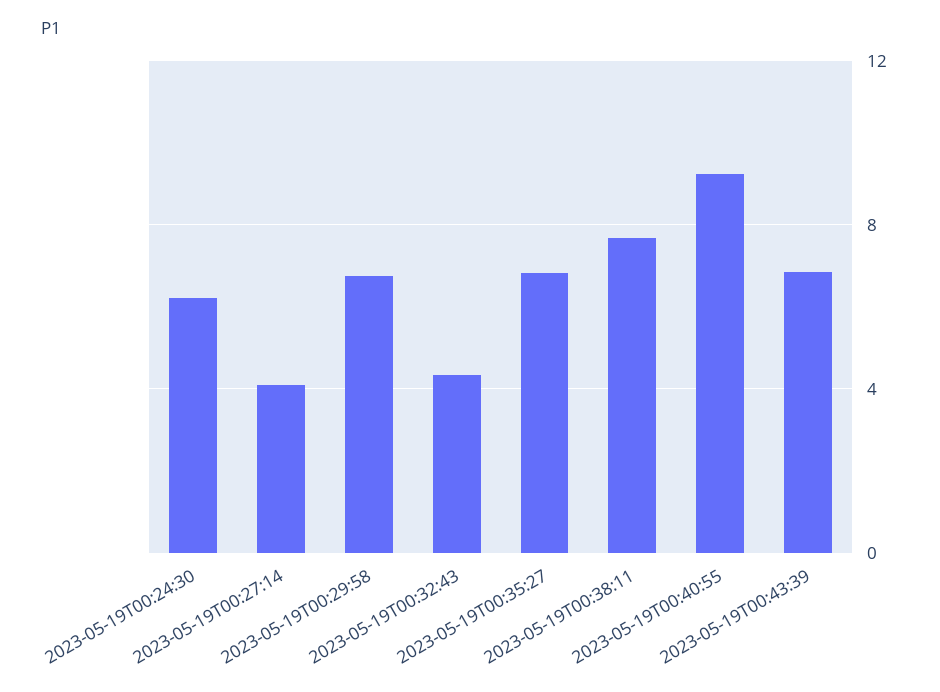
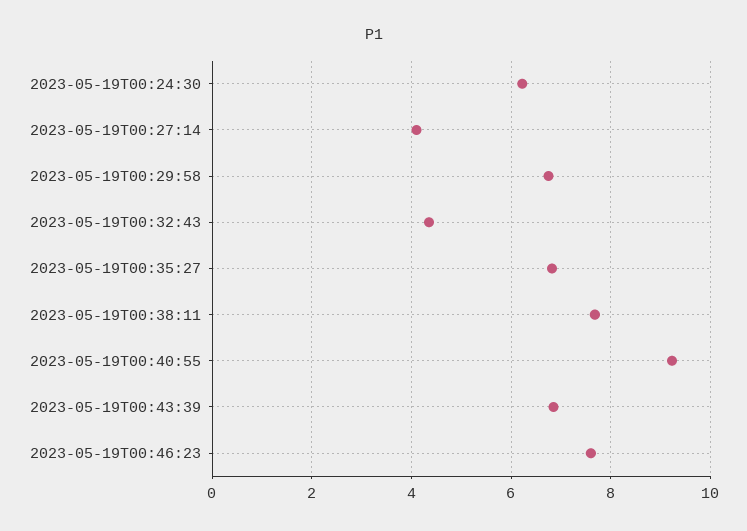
2023-05-19T00:46:23: none -> 7.6

